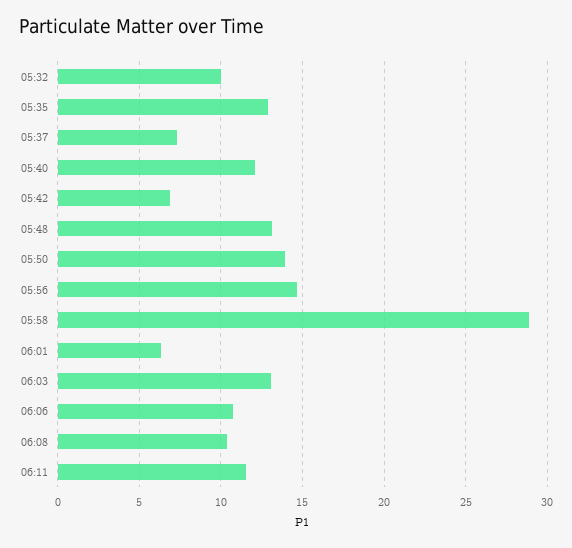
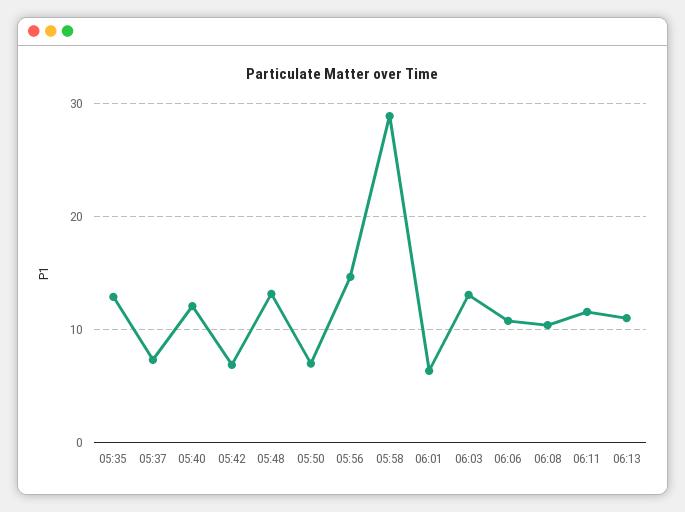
05:32: 10 -> none
05:50: 14 -> 7
06:13: none -> 11

